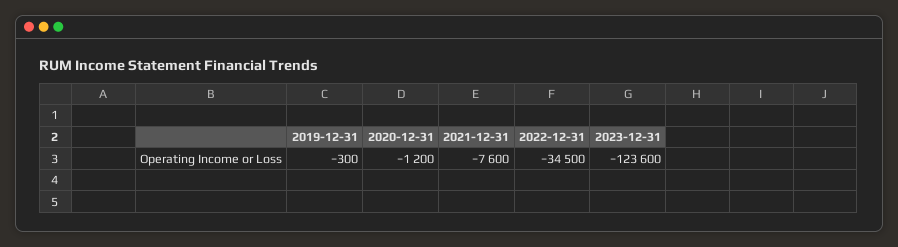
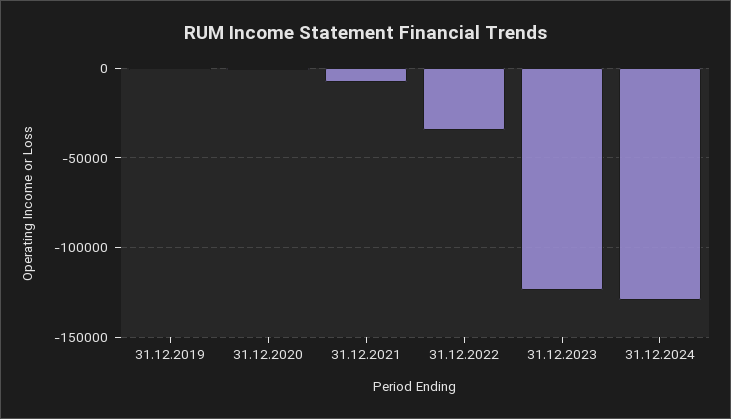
31.12.2024: none -> -130000

